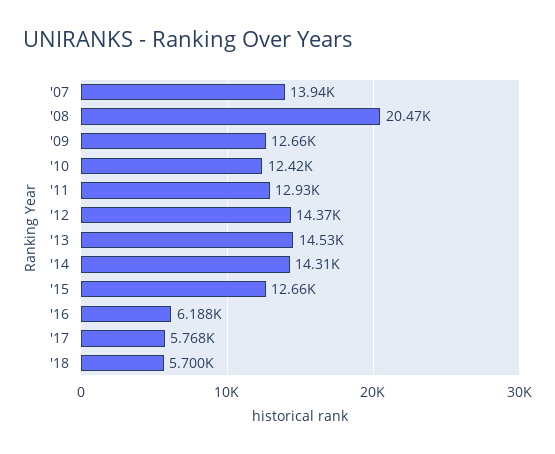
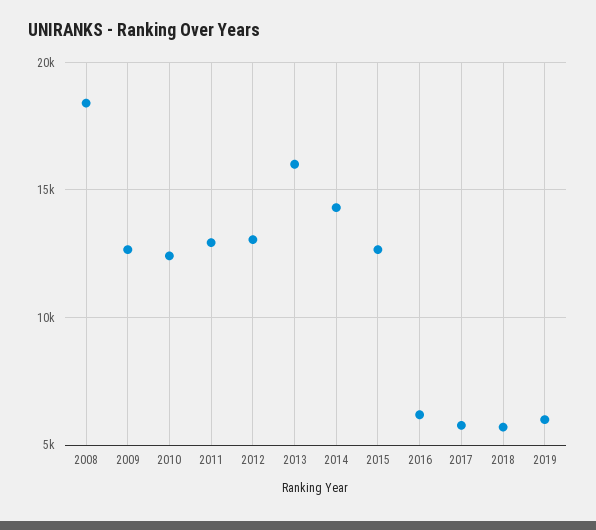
'07: 13940 -> none
'08: 20470 -> 18500
'12: 14370 -> 13000
'13: 14530 -> 16000
2019: none -> 6000

